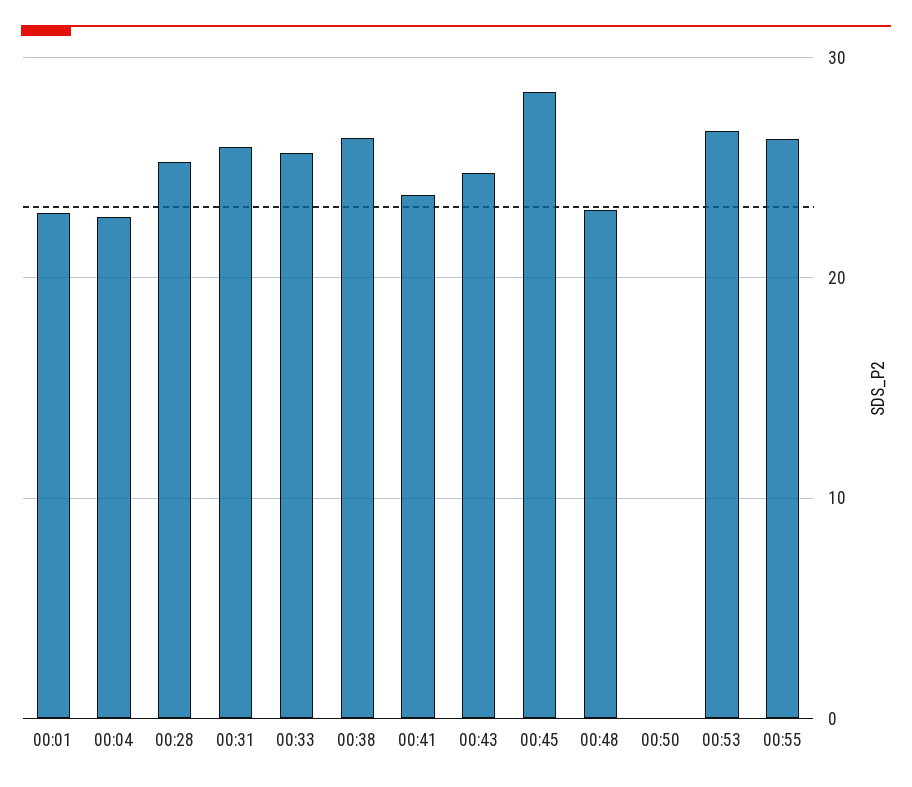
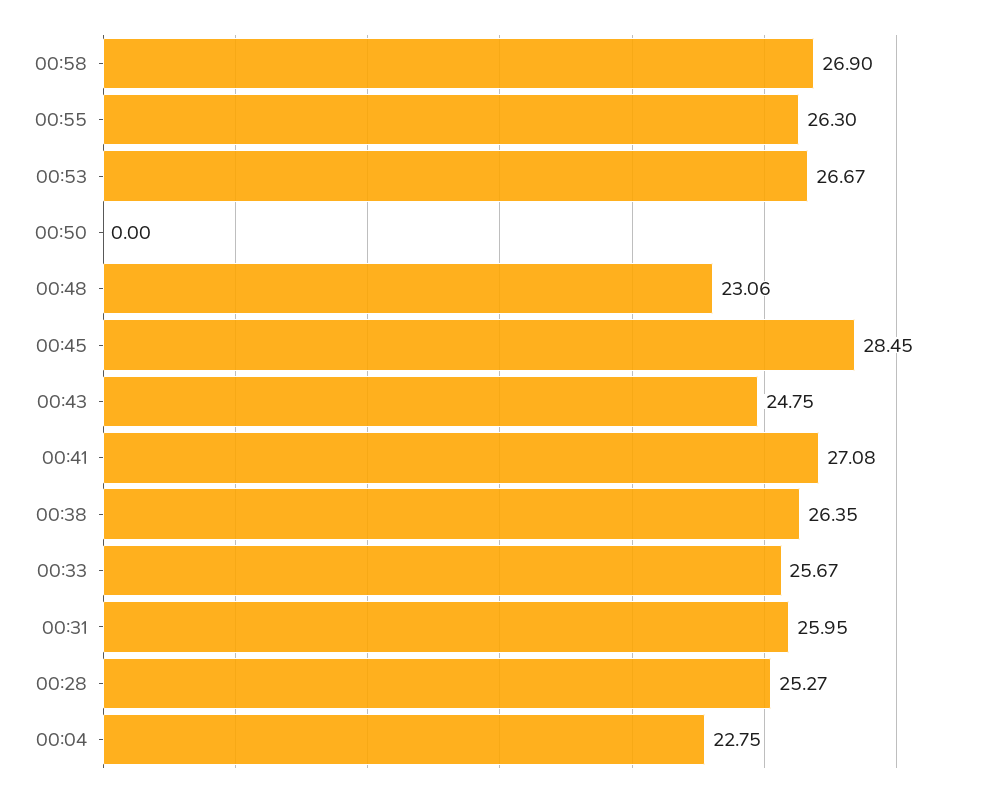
00:01: 23 -> none
00:41: 24 -> 27.08
00:58: none -> 26.9

